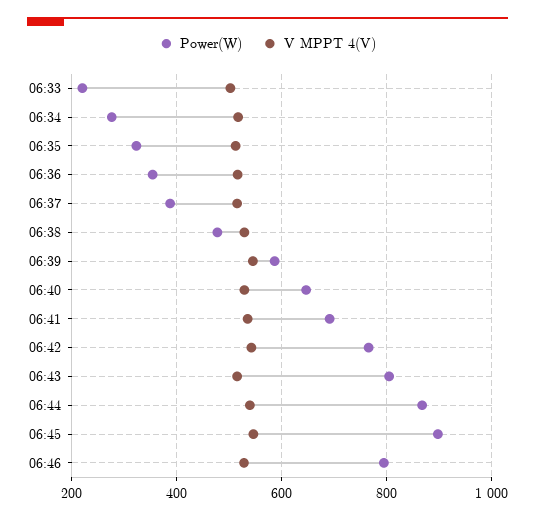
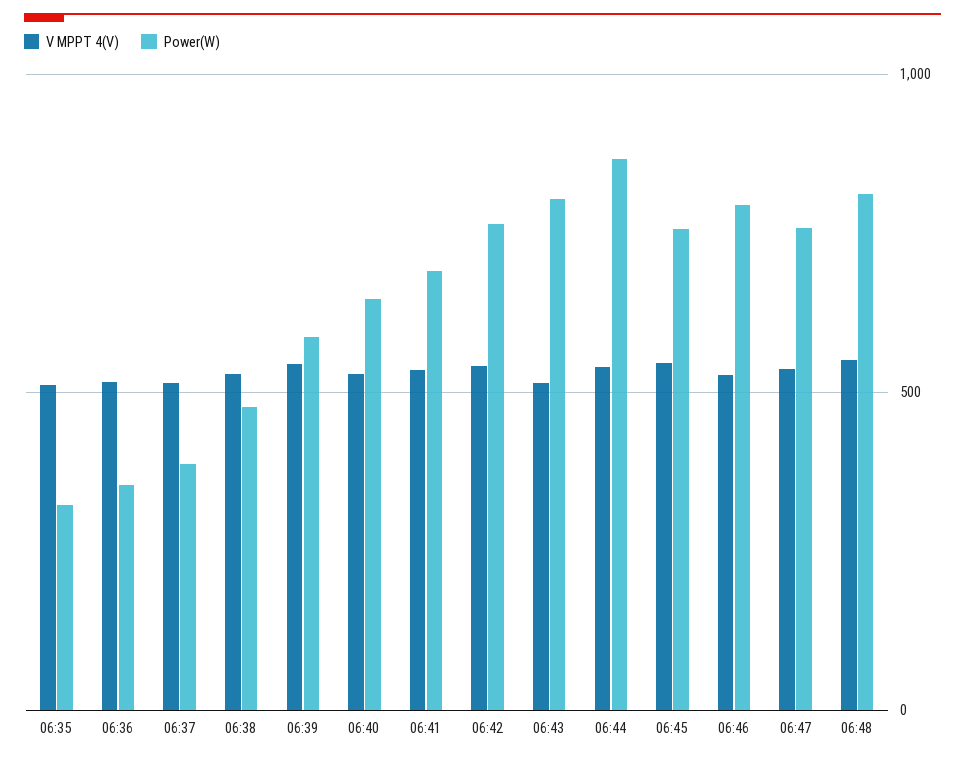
Power(W), 06:33: 220 -> none
V MPPT 4(V), 06:33: 500 -> none
Power(W), 06:34: 280 -> none
V MPPT 4(V), 06:34: 520 -> none
Power(W), 06:45: 900 -> 750
V MPPT 4(V), 06:47: none -> 550
Power(W), 06:47: none -> 750
V MPPT 4(V), 06:48: none -> 550
Power(W), 06:48: none -> 800

